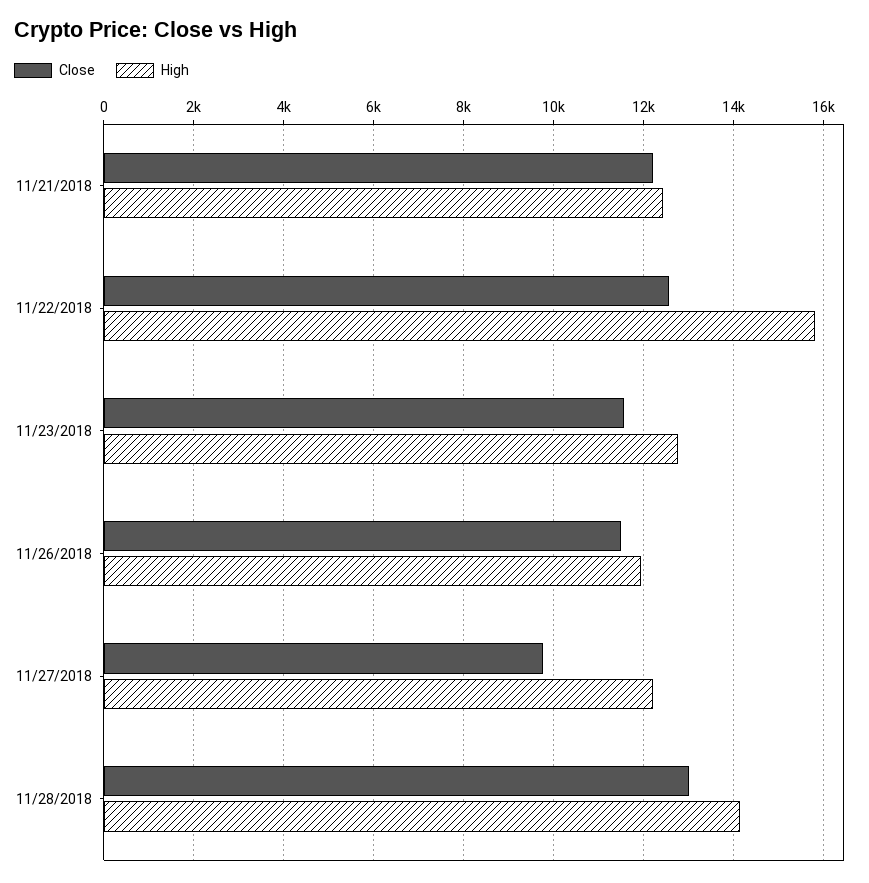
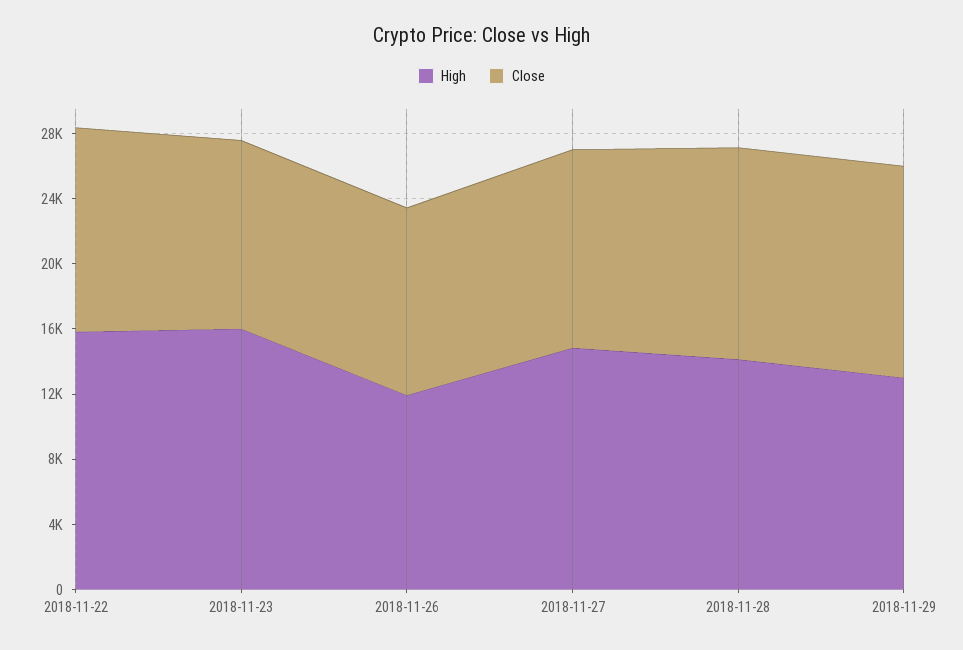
Close, 11/21/2018: 12200 -> none
High, 11/21/2018: 12400 -> none
High, 11/23/2018: 12800 -> 16000
Close, 11/27/2018: 9800 -> 12000
High, 11/27/2018: 12200 -> 15000
High, 2018-11-29: none -> 13000
Close, 2018-11-29: none -> 13000

